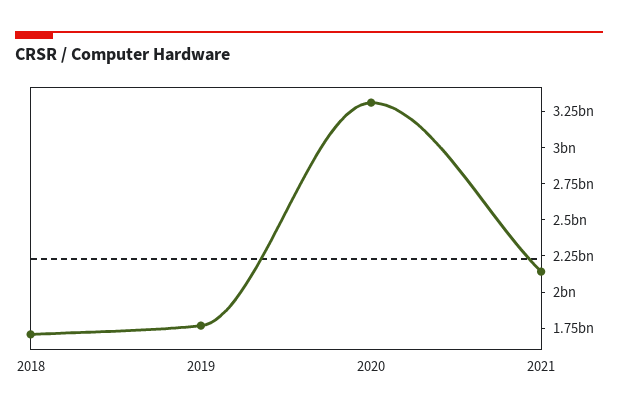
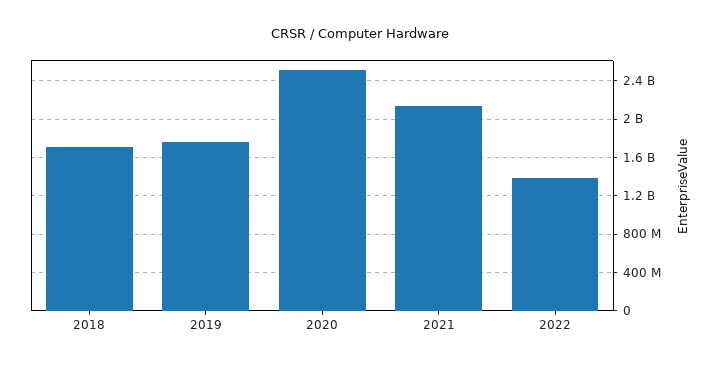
2020: 3250000000 -> 2500000000
2022: none -> 1400000000

